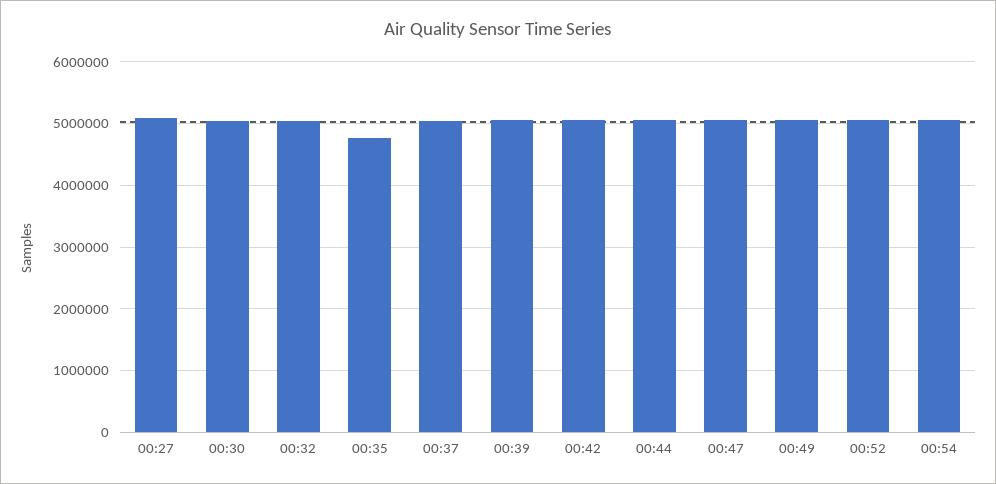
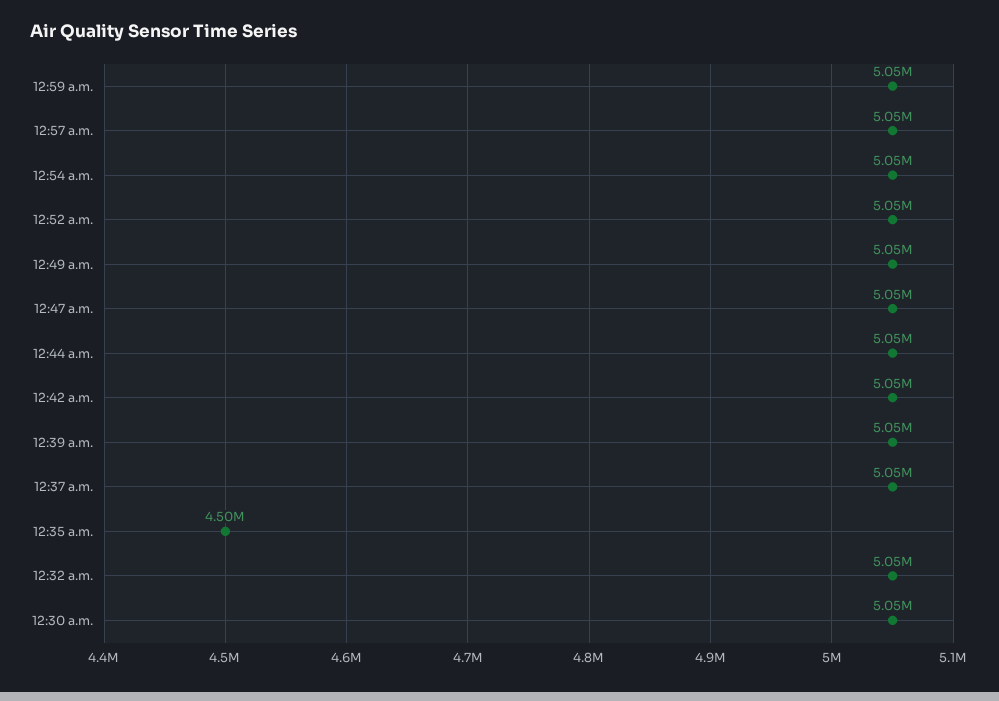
00:27: 5100000 -> none
00:35: 4800000 -> 4500000
12:59 a.m.: none -> 5050000
12:57 a.m.: none -> 5050000

